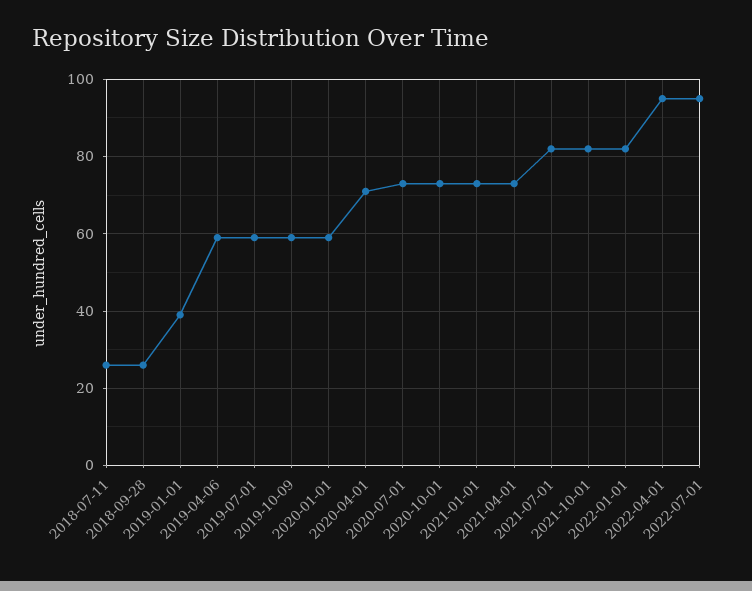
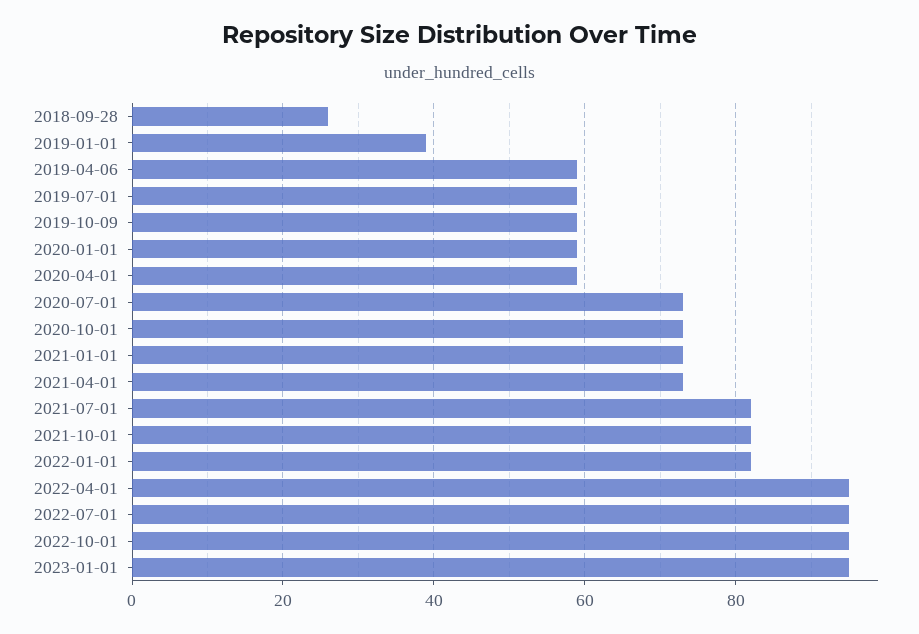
2018-07-11: 25 -> none
2020-04-01: 70 -> 60
2022-10-01: none -> 95
2023-01-01: none -> 95

